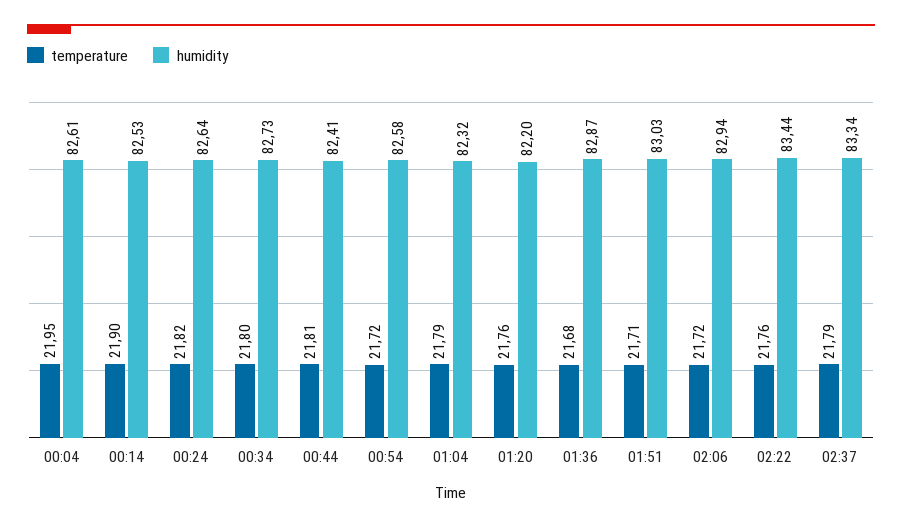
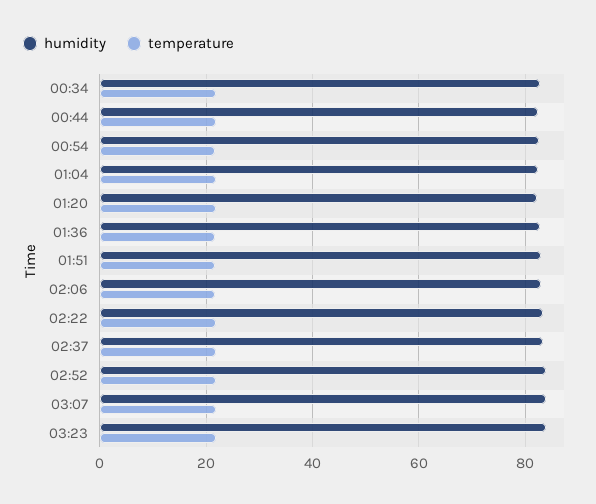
temperature, 00:04: 21.95 -> none
humidity, 00:04: 82.61 -> none
temperature, 00:14: 21.9 -> none
humidity, 00:14: 82.53 -> none
temperature, 00:24: 21.82 -> none
humidity, 00:24: 82.64 -> none
humidity, 02:52: none -> 84
temperature, 02:52: none -> 22
humidity, 03:07: none -> 84
temperature, 03:07: none -> 22
humidity, 03:23: none -> 84
temperature, 03:23: none -> 22

